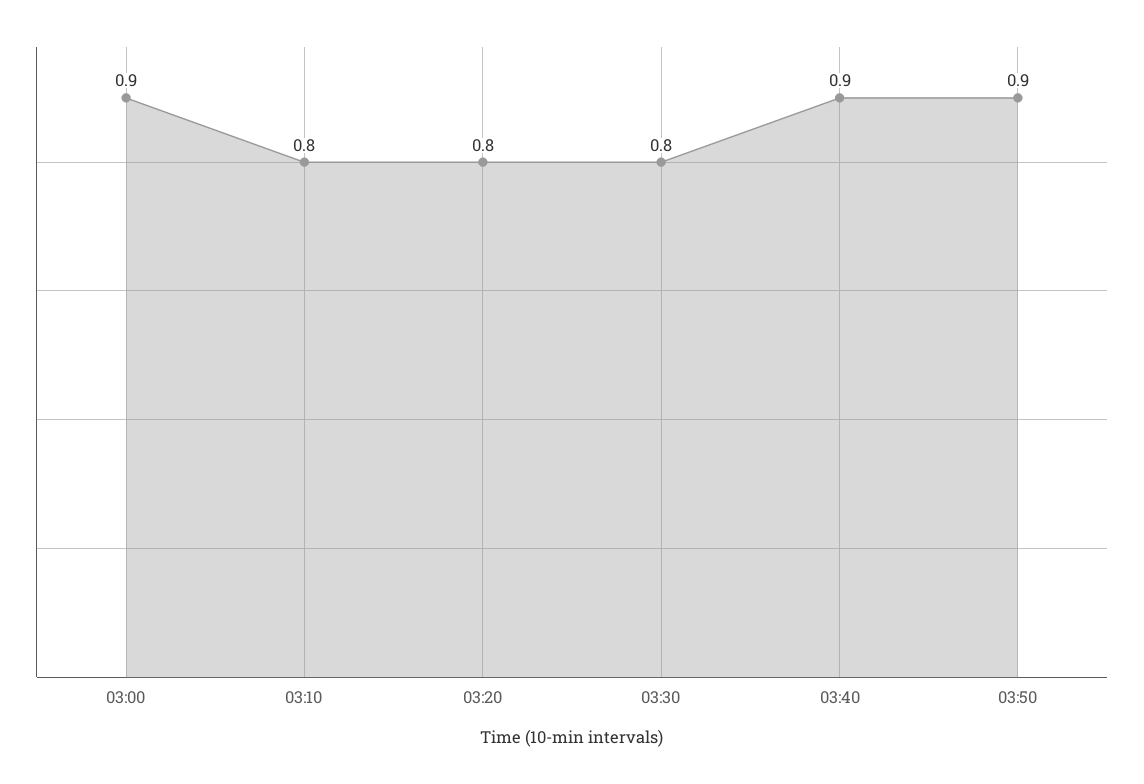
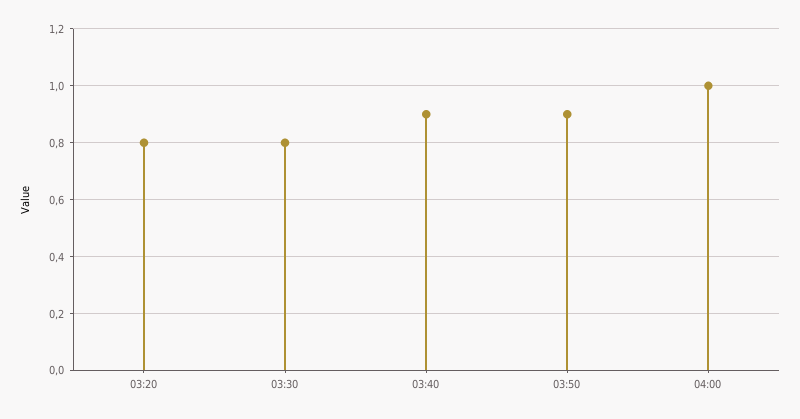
03:00: 0.9 -> none
03:10: 0.8 -> none
04:00: none -> 1

